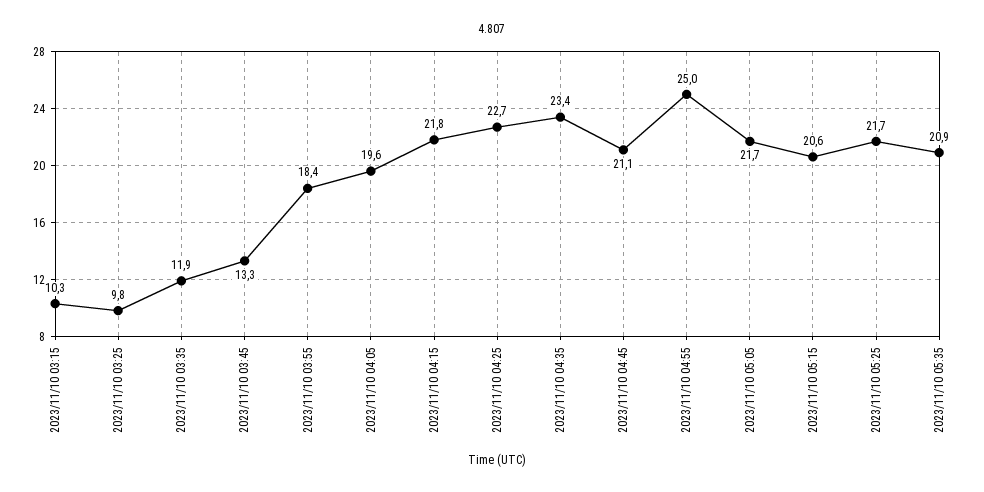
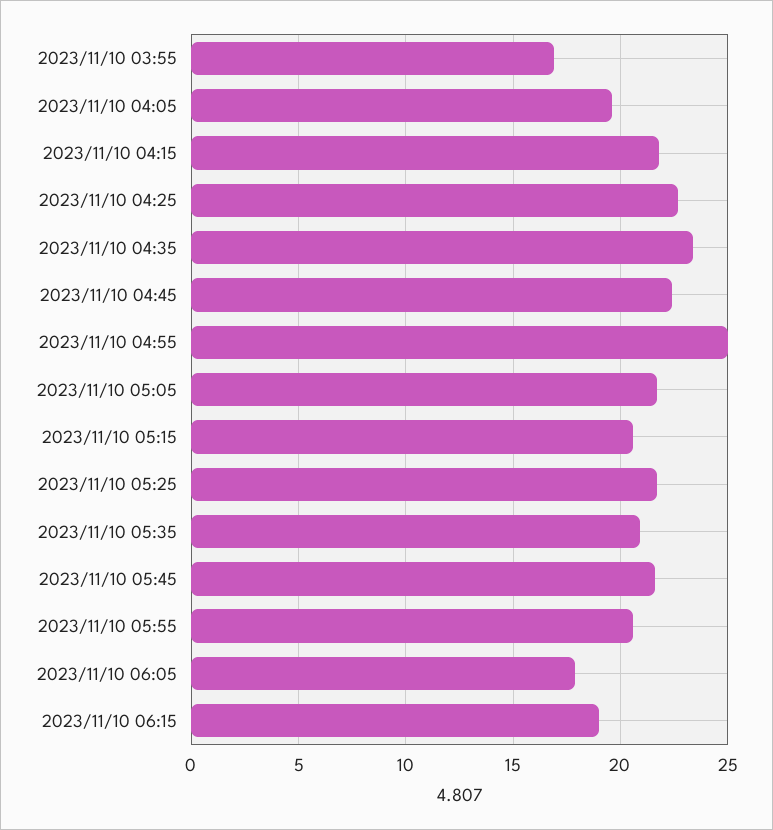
2023/11/10 03:15: 10.3 -> none
2023/11/10 03:25: 9.8 -> none
2023/11/10 03:35: 11.9 -> none
2023/11/10 03:45: 13.3 -> none
2023/11/10 03:55: 18.4 -> 17
2023/11/10 04:45: 21.1 -> 22.5
2023/11/10 05:45: none -> 21.5
2023/11/10 05:55: none -> 20.5
2023/11/10 06:05: none -> 18
2023/11/10 06:15: none -> 19

